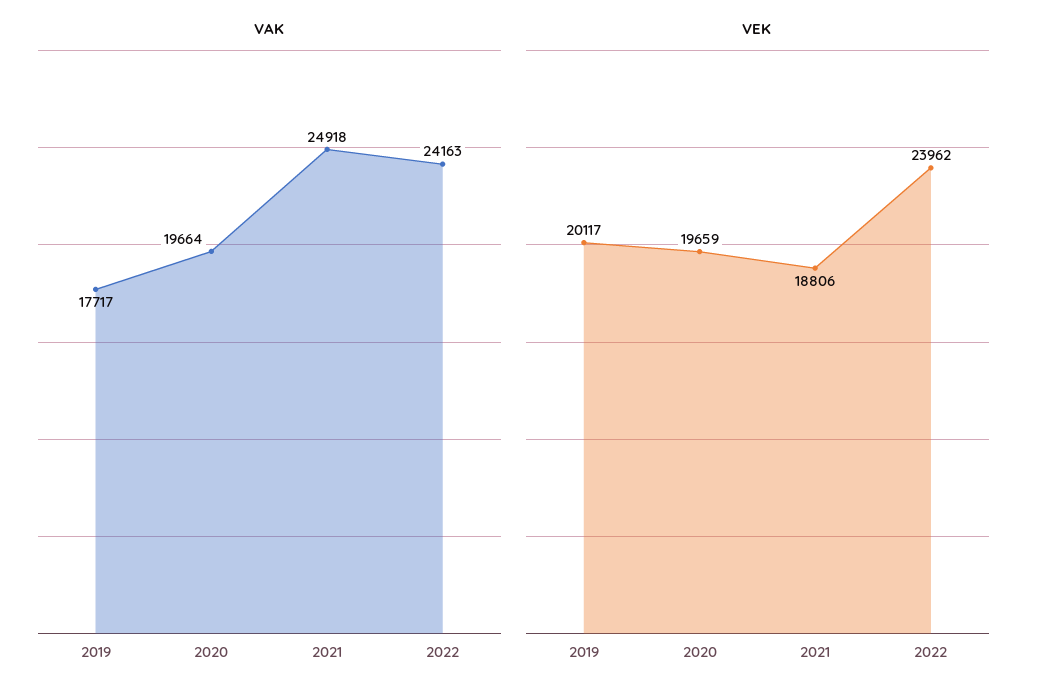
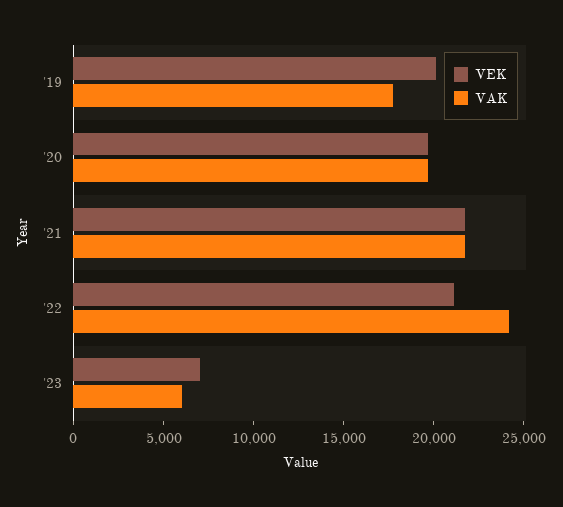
VAK, 2021: 24918 -> 22000
VEK, 2021: 18806 -> 22000
VEK, 2022: 23962 -> 21000
VEK, '23: none -> 7000
VAK, '23: none -> 6000

